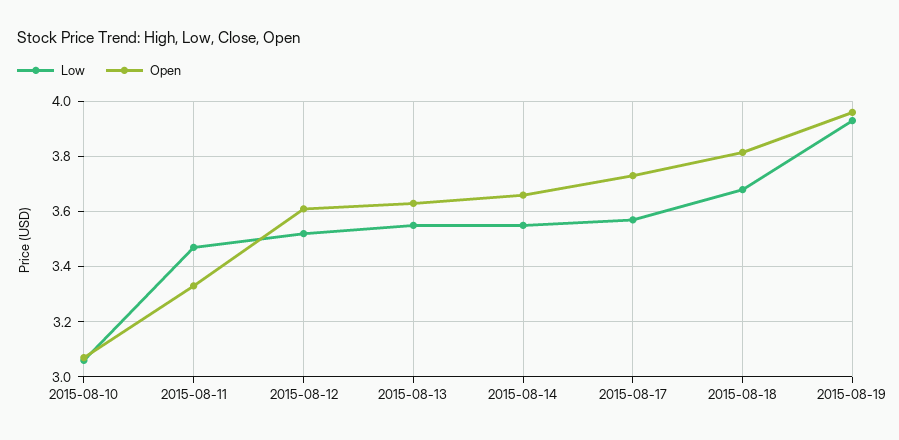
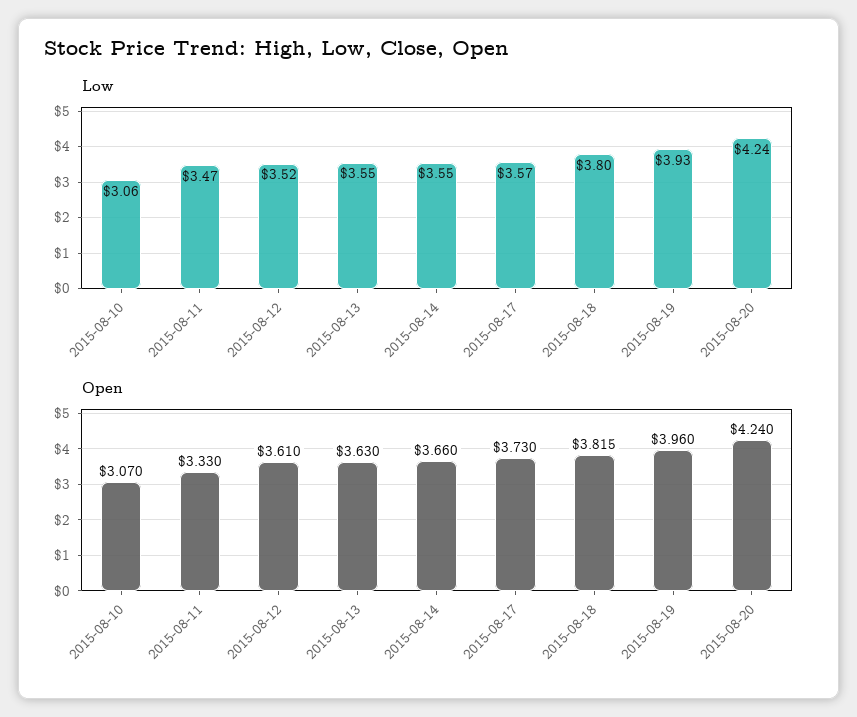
Low, 2015-08-18: 3.675 -> 3.8
Low, 2015-08-20: none -> 4.24
Open, 2015-08-20: none -> 4.24

